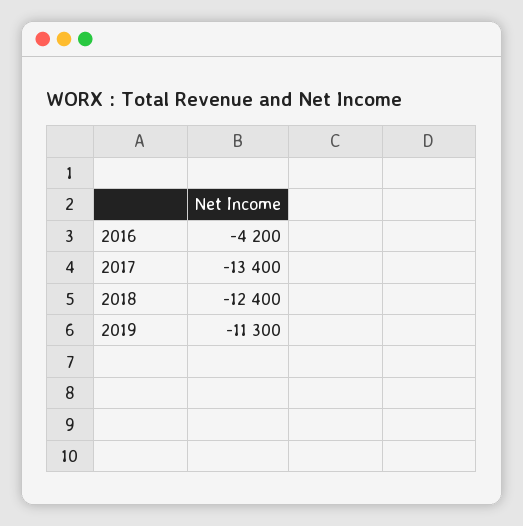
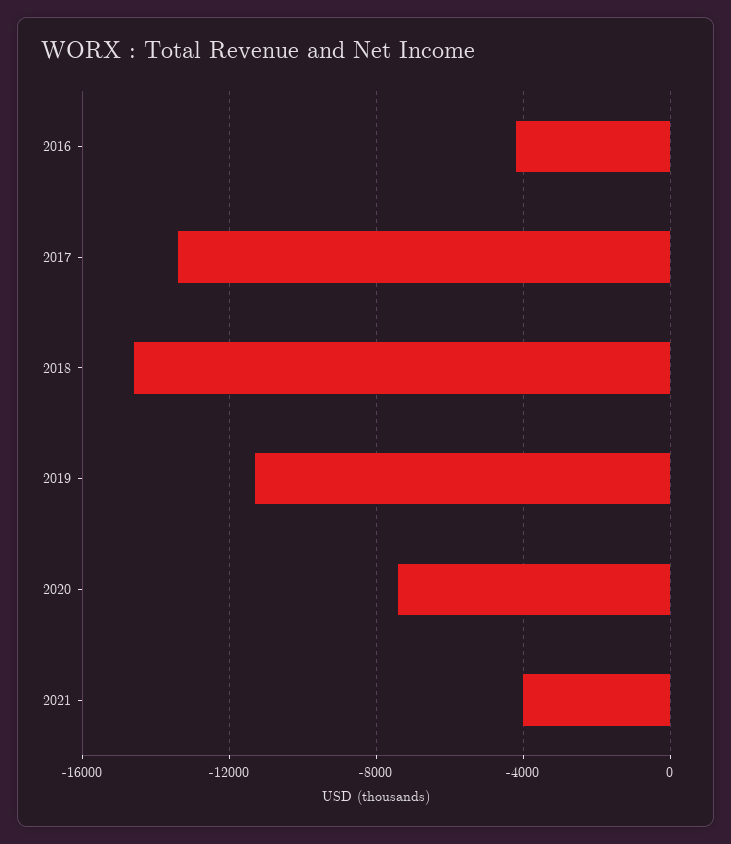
2018: -12400 -> -14500
2020: none -> -7500
2021: none -> -4000

